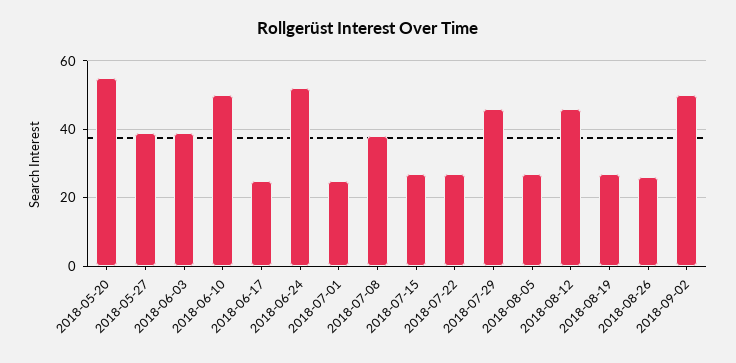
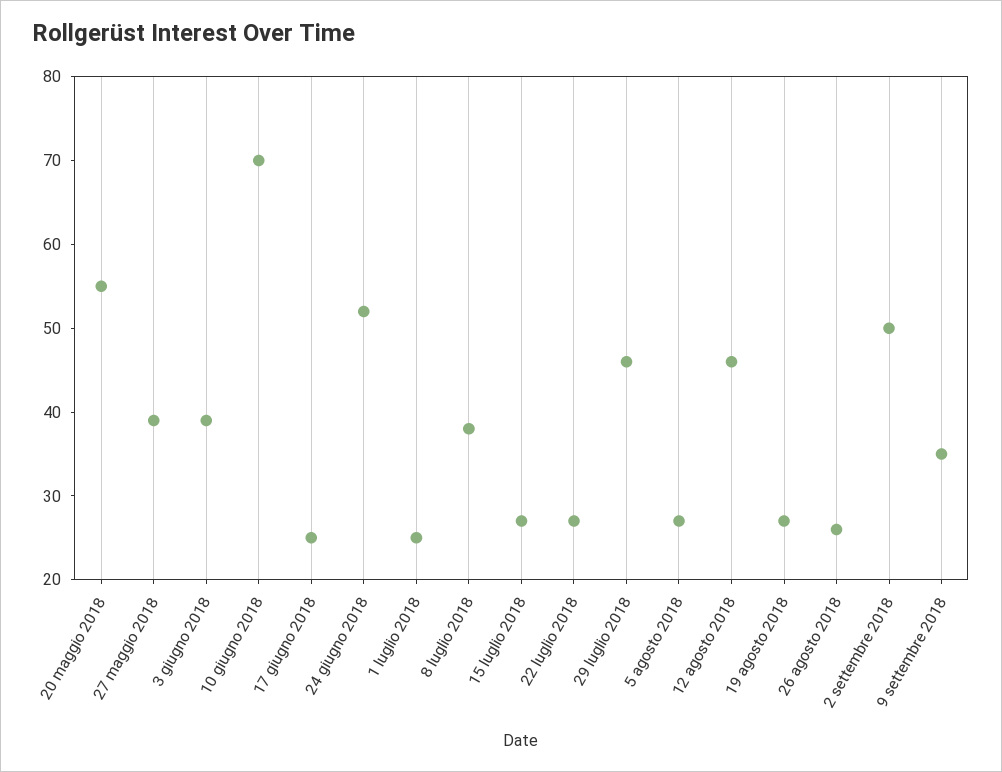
2018-06-10: 50 -> 70
9 settembre 2018: none -> 35

